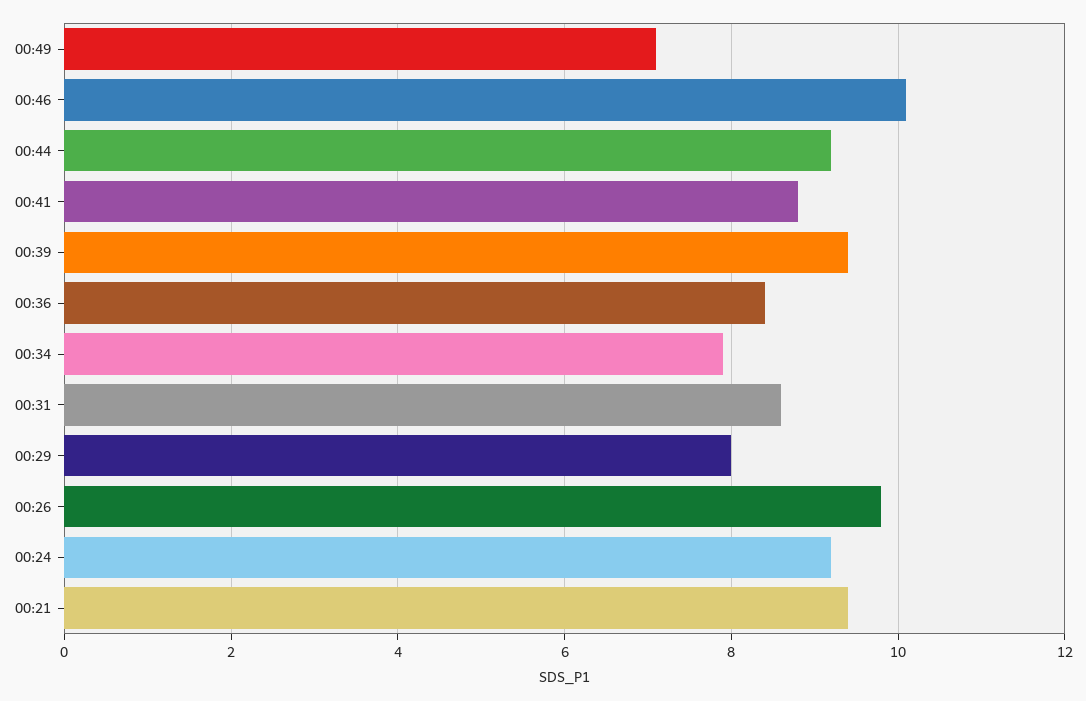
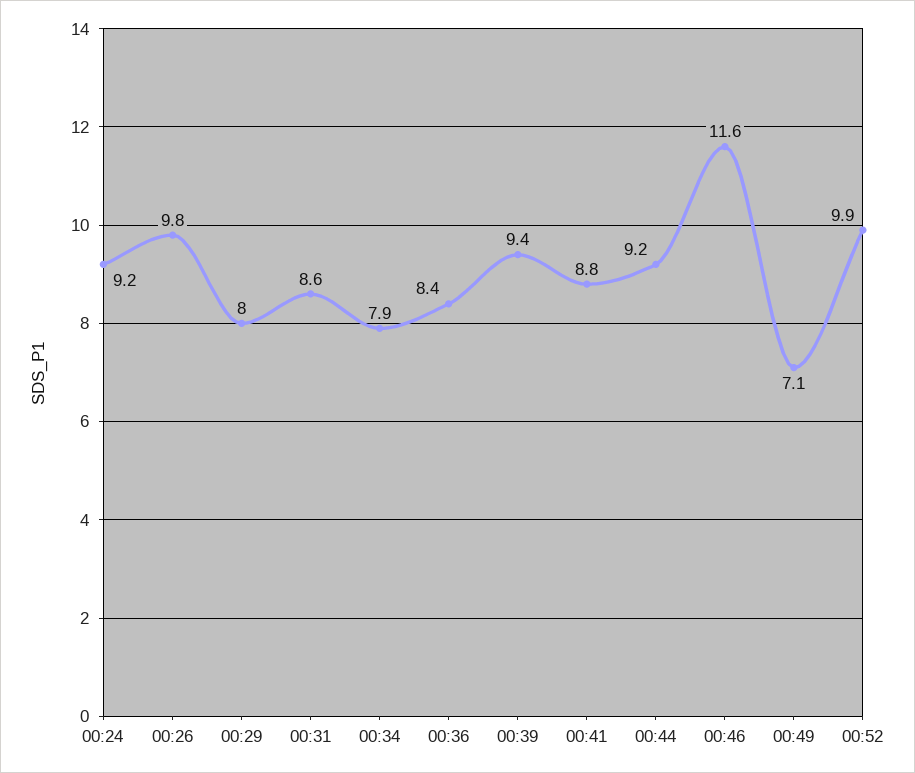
00:46: 10 -> 11.6
00:21: 9.5 -> none
00:52: none -> 9.9

